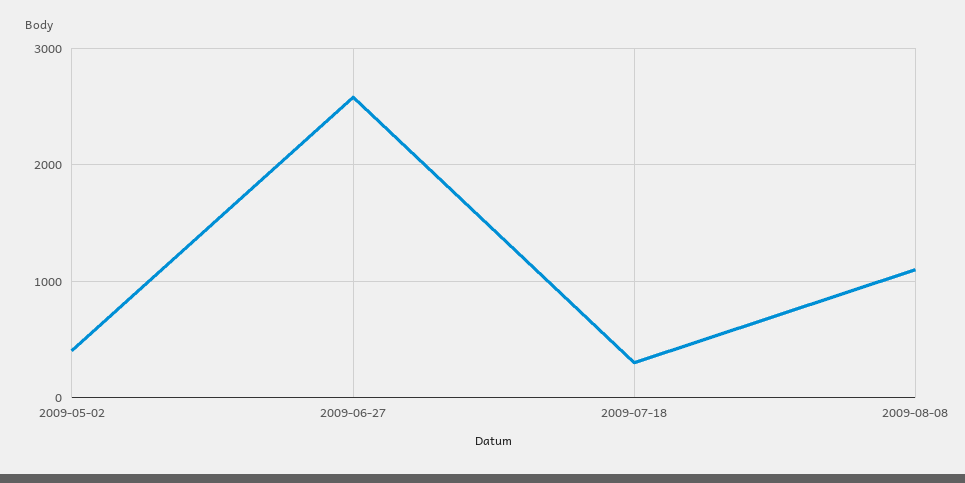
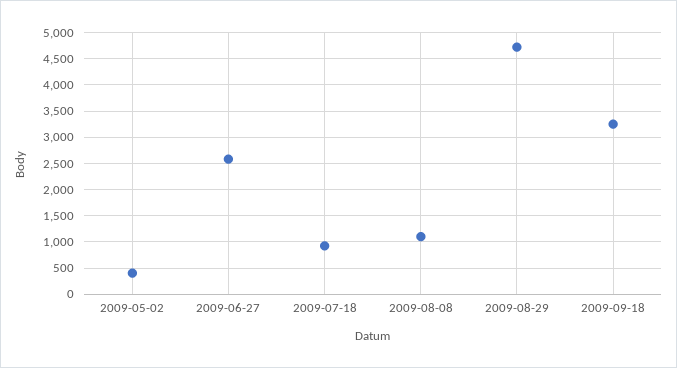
2009-07-18: 300 -> 1000
2009-08-29: none -> 4750
2009-09-18: none -> 3250

